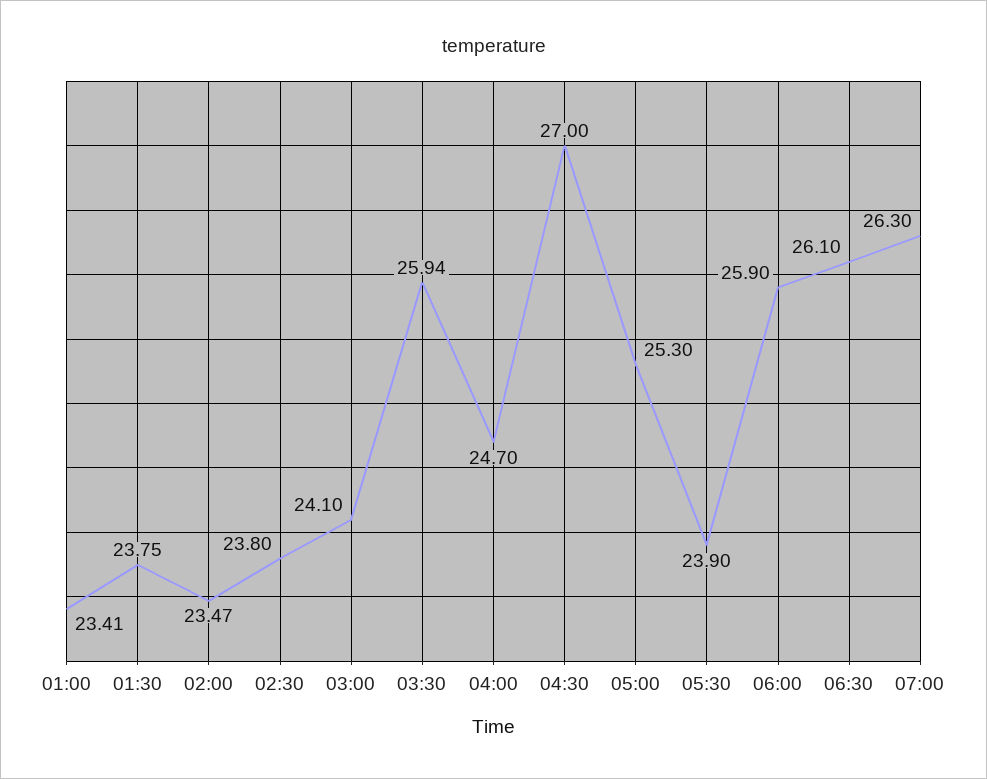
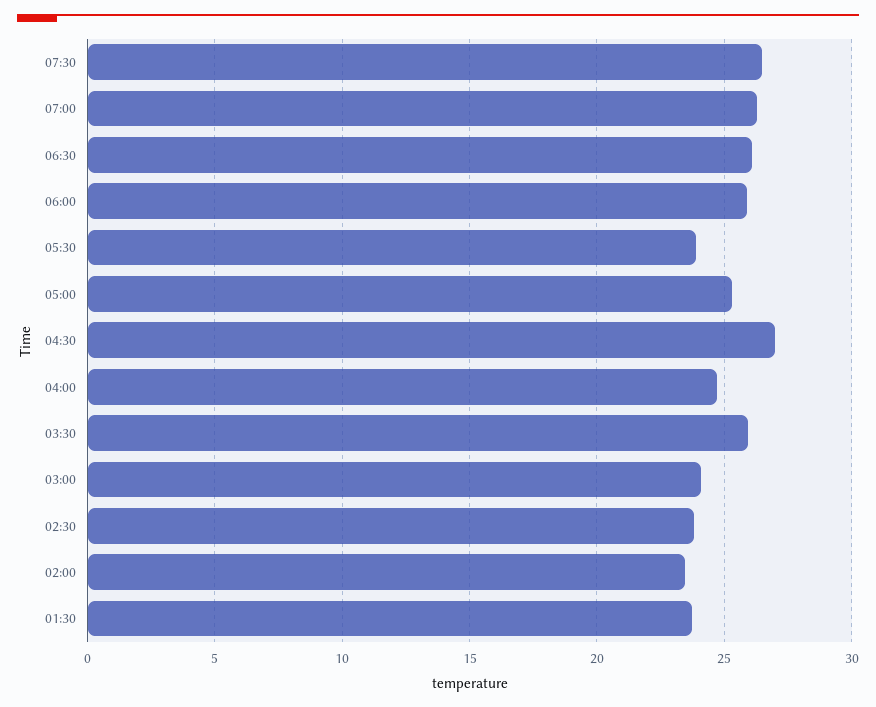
01:00: 23.41 -> none
07:30: none -> 26.5

